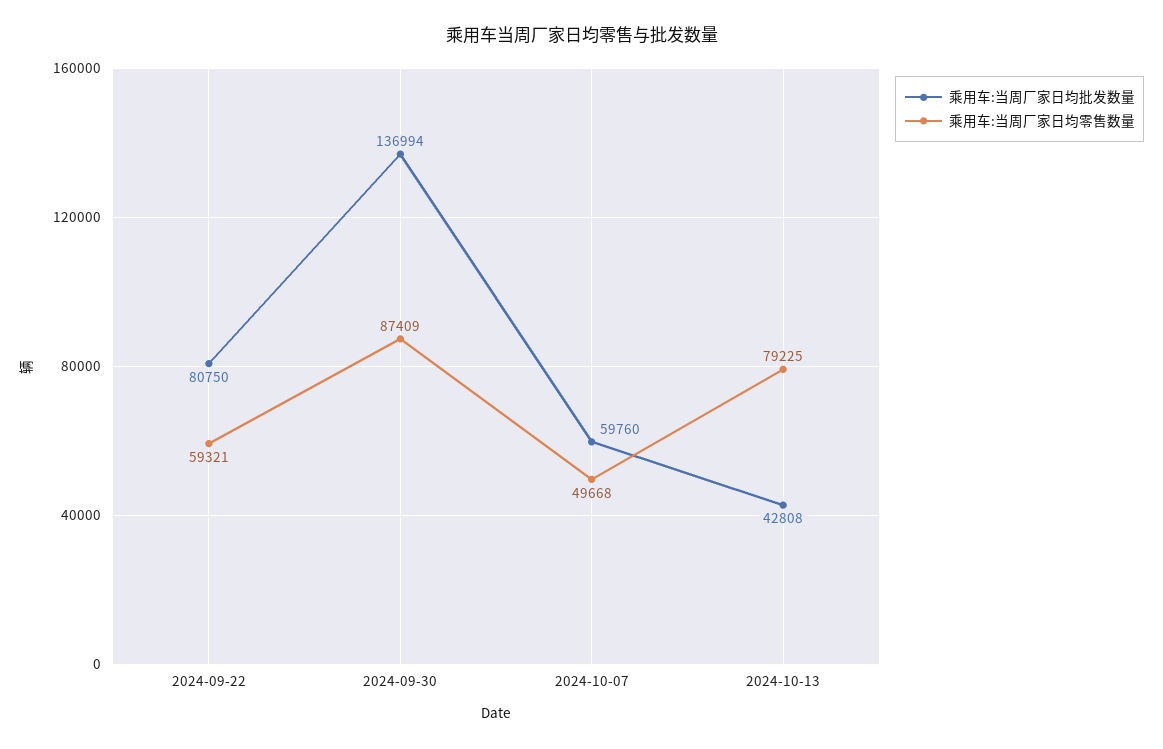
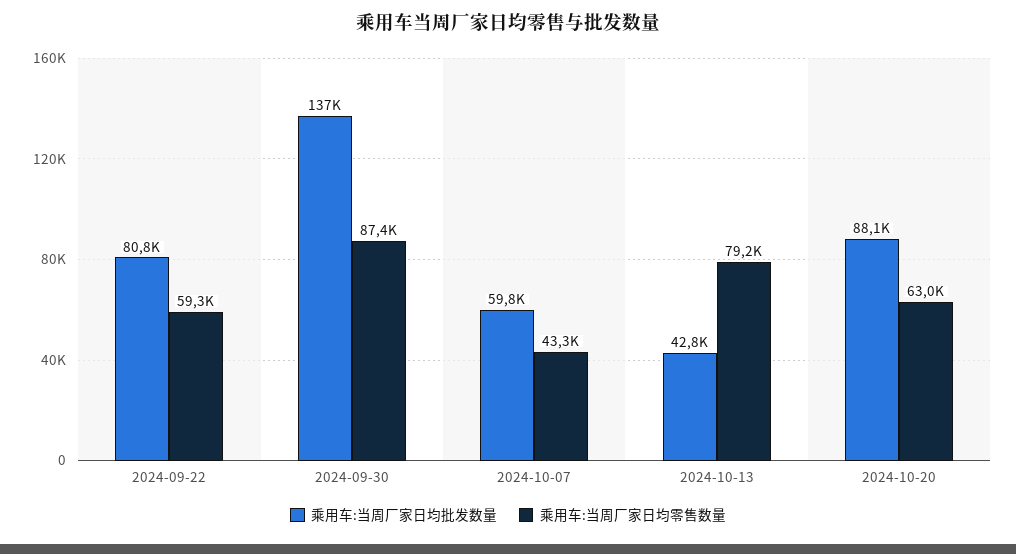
乘用车:当周厂家日均零售数量, 2024-10-07: 49668 -> 43300
乘用车:当周厂家日均批发数量, 2024-10-20: none -> 88100
乘用车:当周厂家日均零售数量, 2024-10-20: none -> 63000

